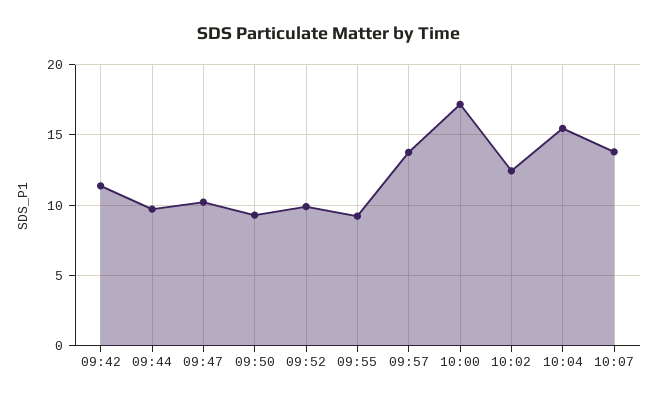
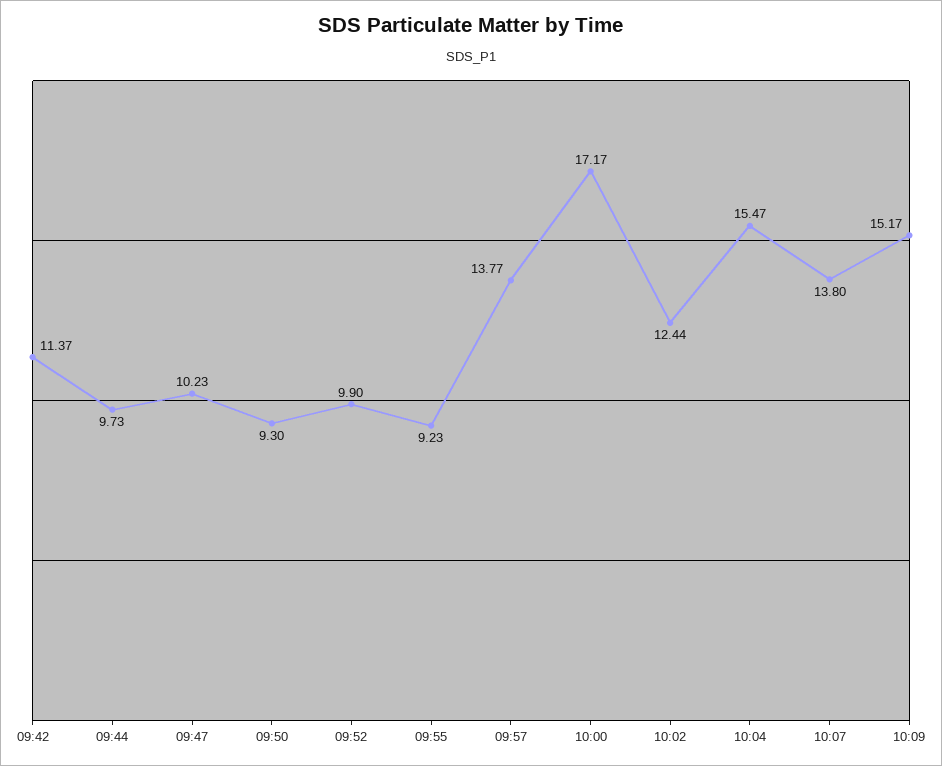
10:09: none -> 15.17

